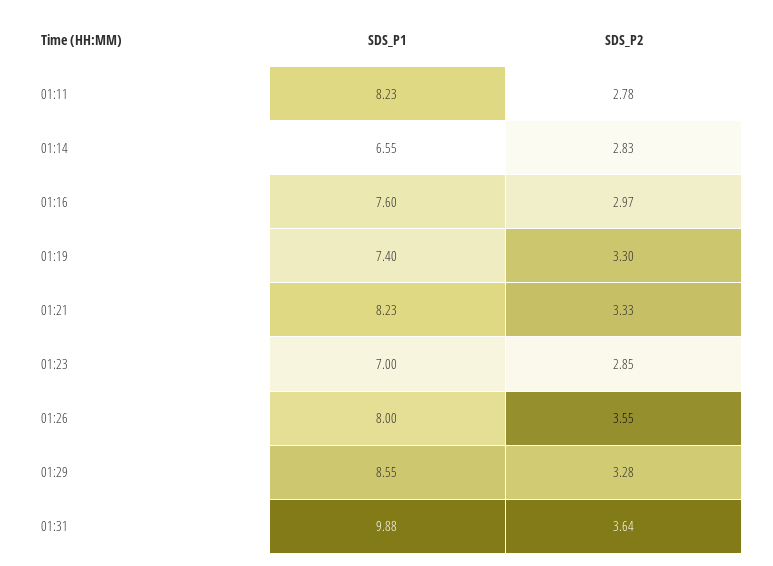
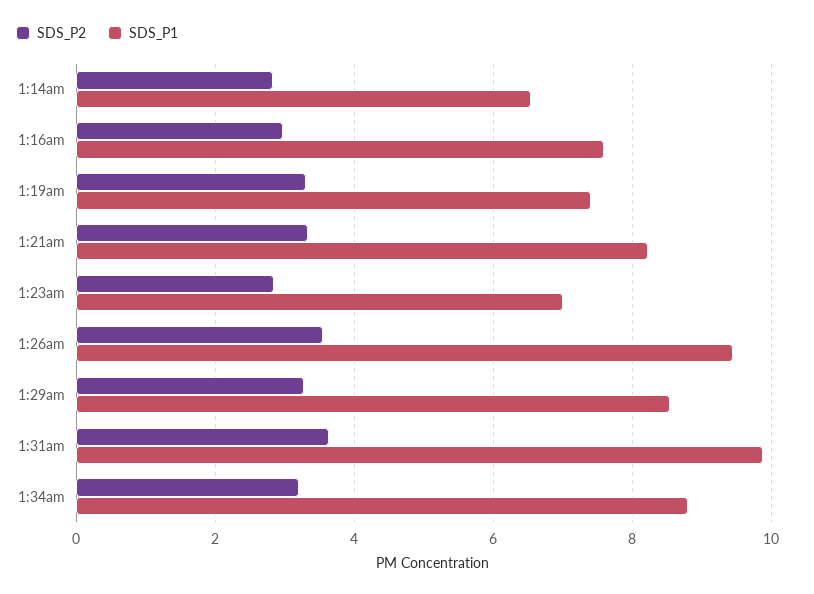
SDS_P1, 01:11: 8.23 -> none
SDS_P2, 01:11: 2.78 -> none
SDS_P1, 01:26: 8 -> 9.4
SDS_P2, 1:34am: none -> 3.2
SDS_P1, 1:34am: none -> 8.8

